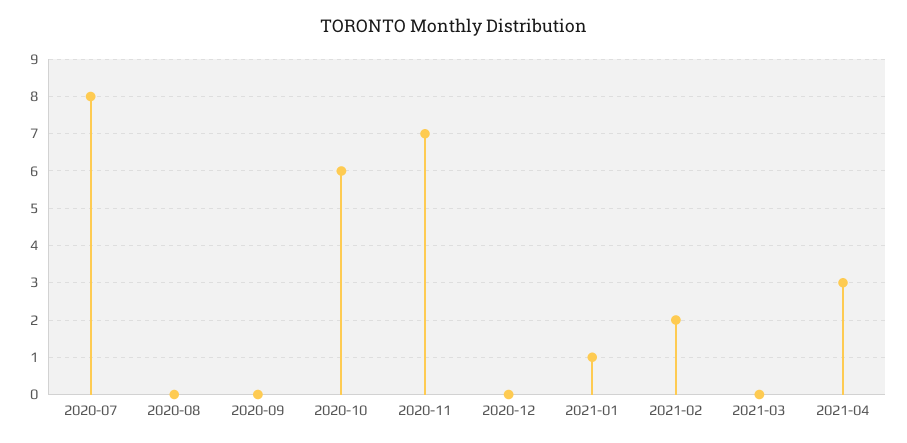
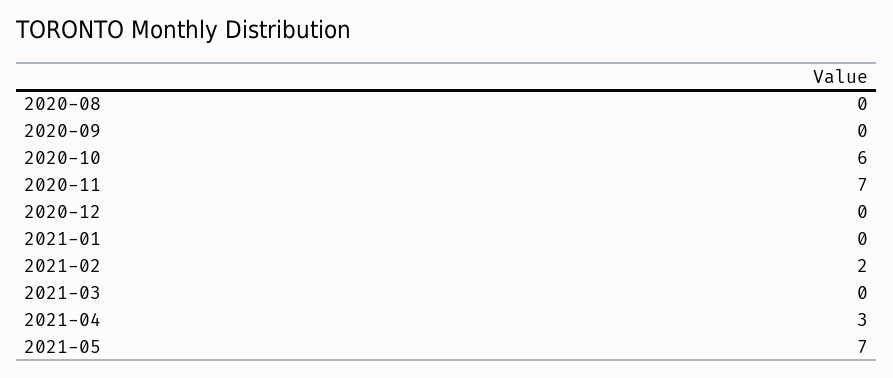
2020-07: 8 -> none
2021-01: 1 -> 0
2021-05: none -> 7

